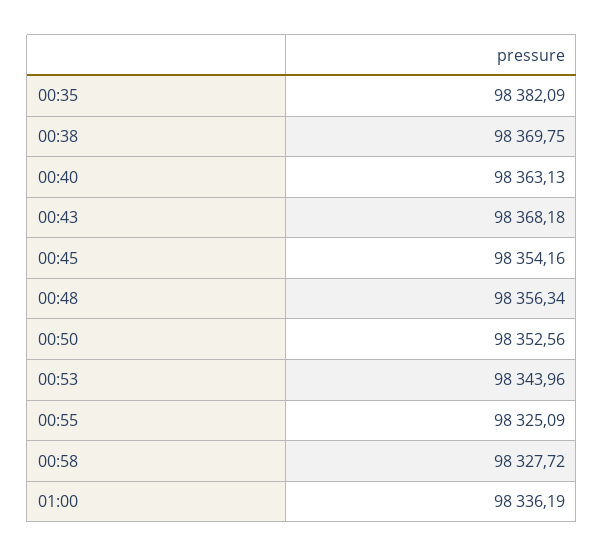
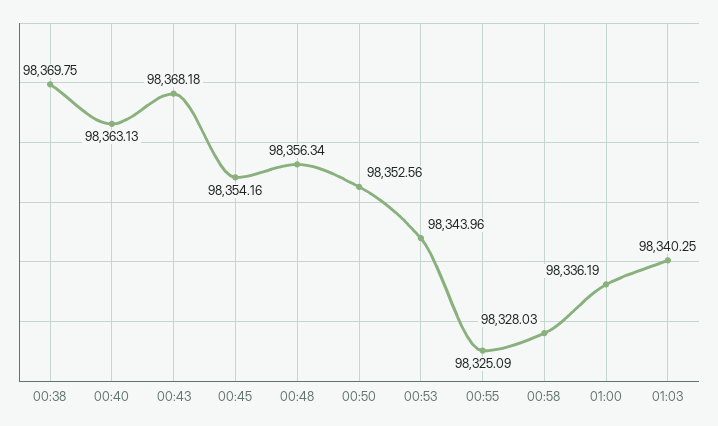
00:35: 98382.09 -> none
00:58: 98327.72 -> 98328.03
01:03: none -> 98340.25

